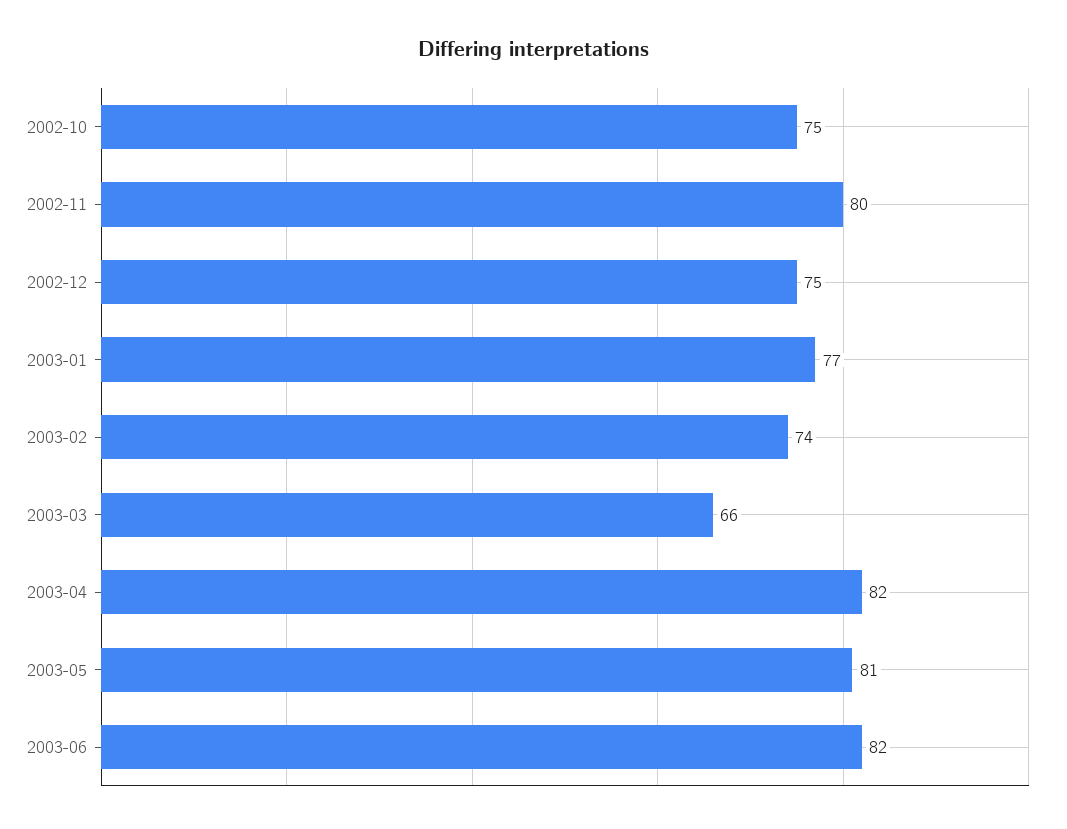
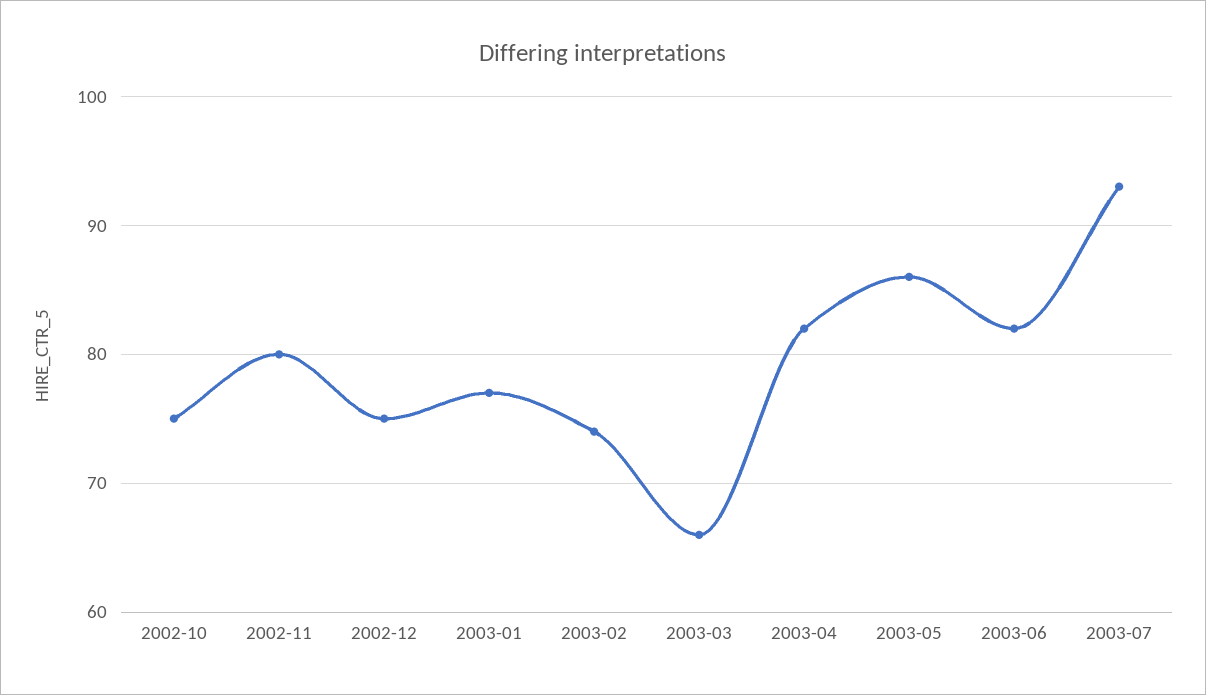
2003-05: 81 -> 86
2003-07: none -> 93

